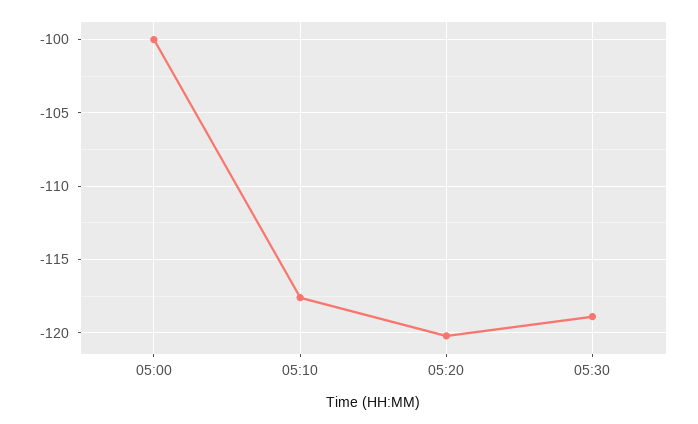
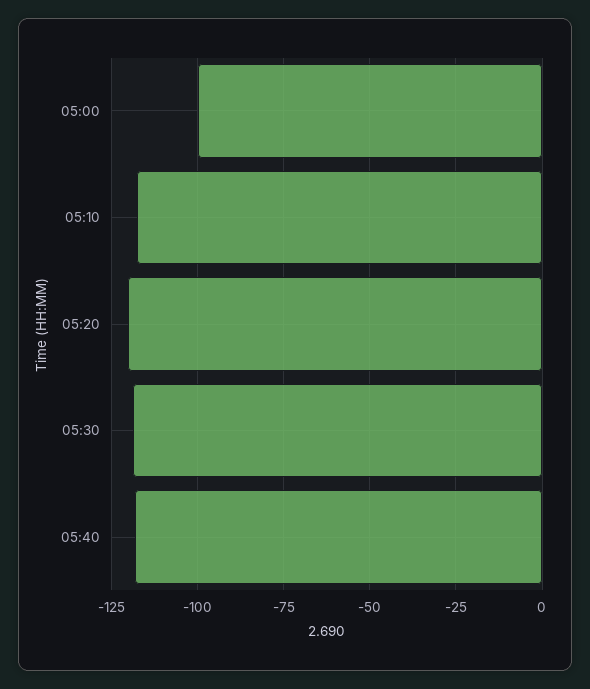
05:40: none -> -117.5

